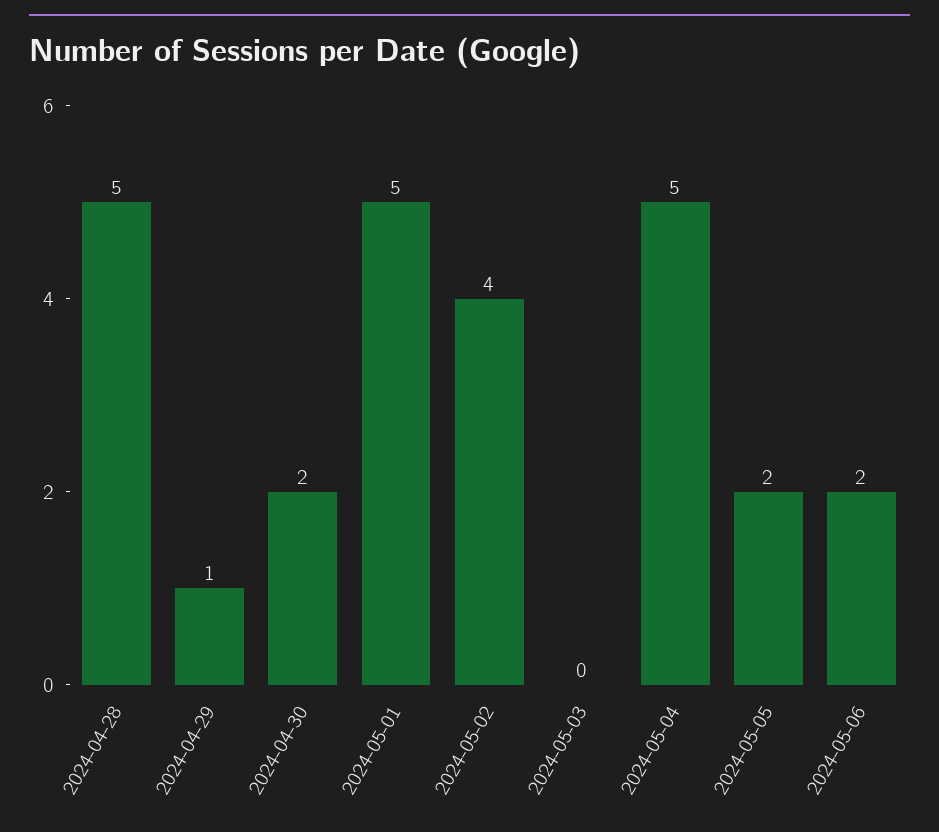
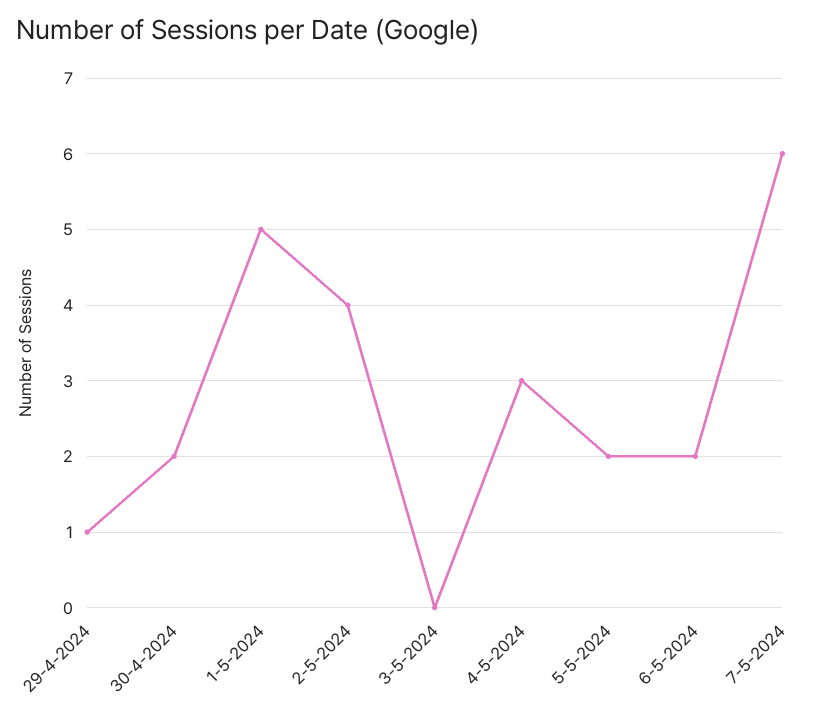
2024-04-28: 5 -> none
2024-05-04: 5 -> 3
7-5-2024: none -> 6

